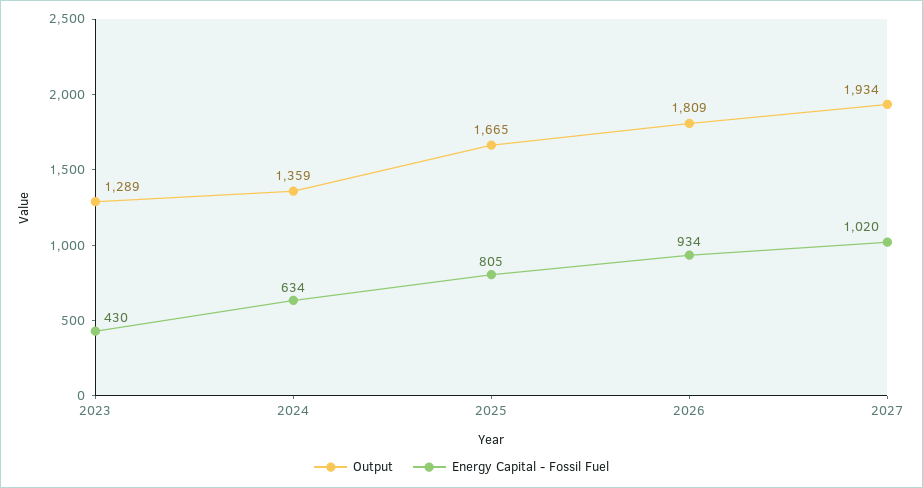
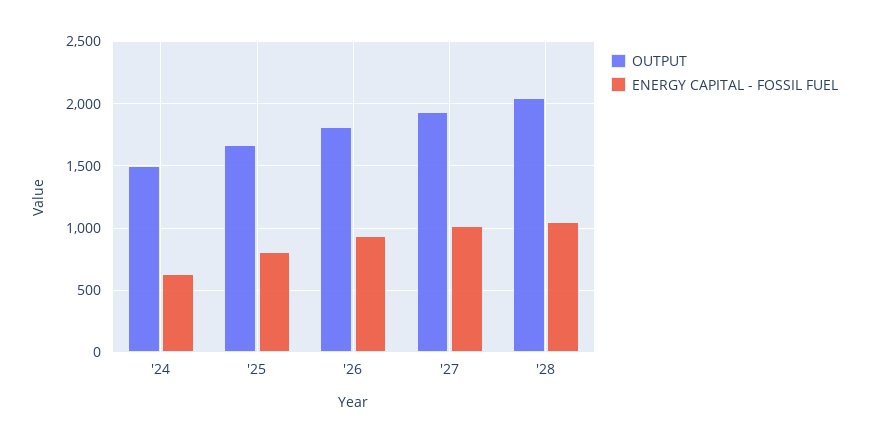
Output, 2023: 1289 -> none
Energy Capital - Fossil Fuel, 2023: 430 -> none
Output, 2024: 1359 -> 1500
Output, '28: none -> 2050
Energy Capital - Fossil Fuel, '28: none -> 1050

